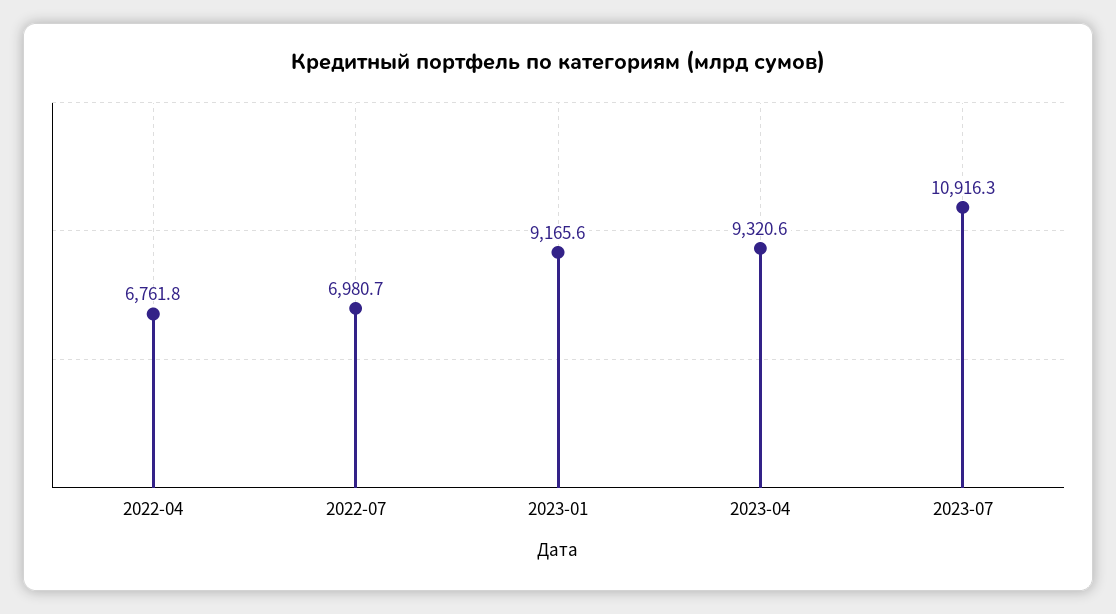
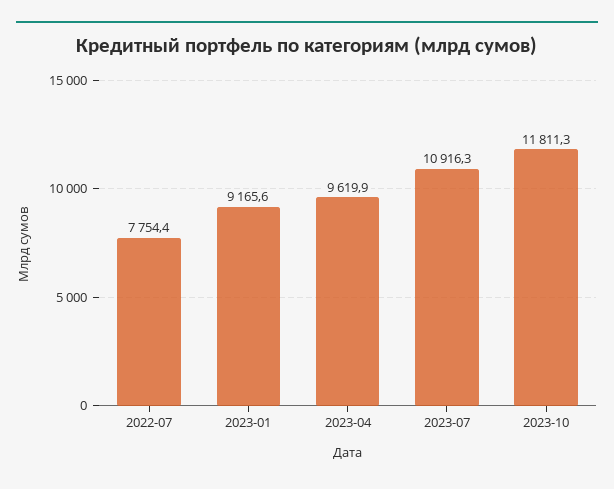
2022-04: 6761.8 -> none
2022-07: 6980.7 -> 7754.4
2023-04: 9320.6 -> 9619.9
2023-10: none -> 11811.3

